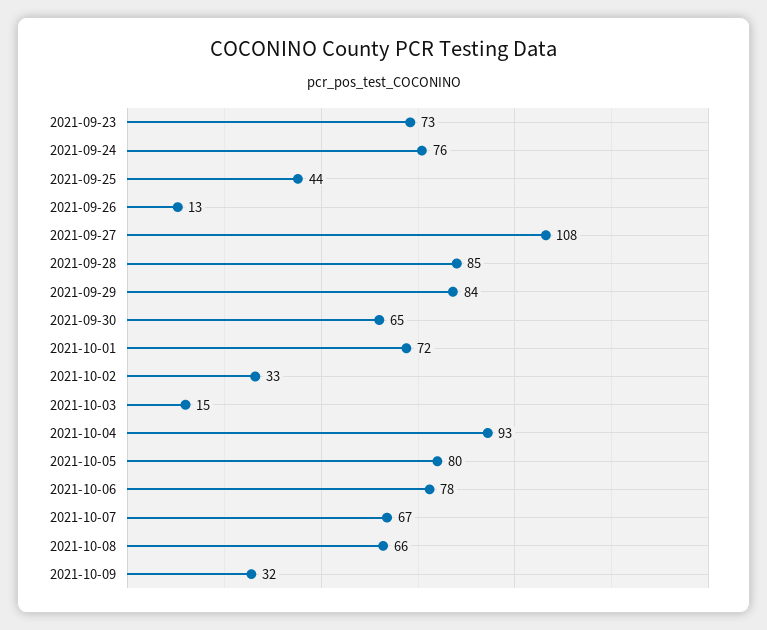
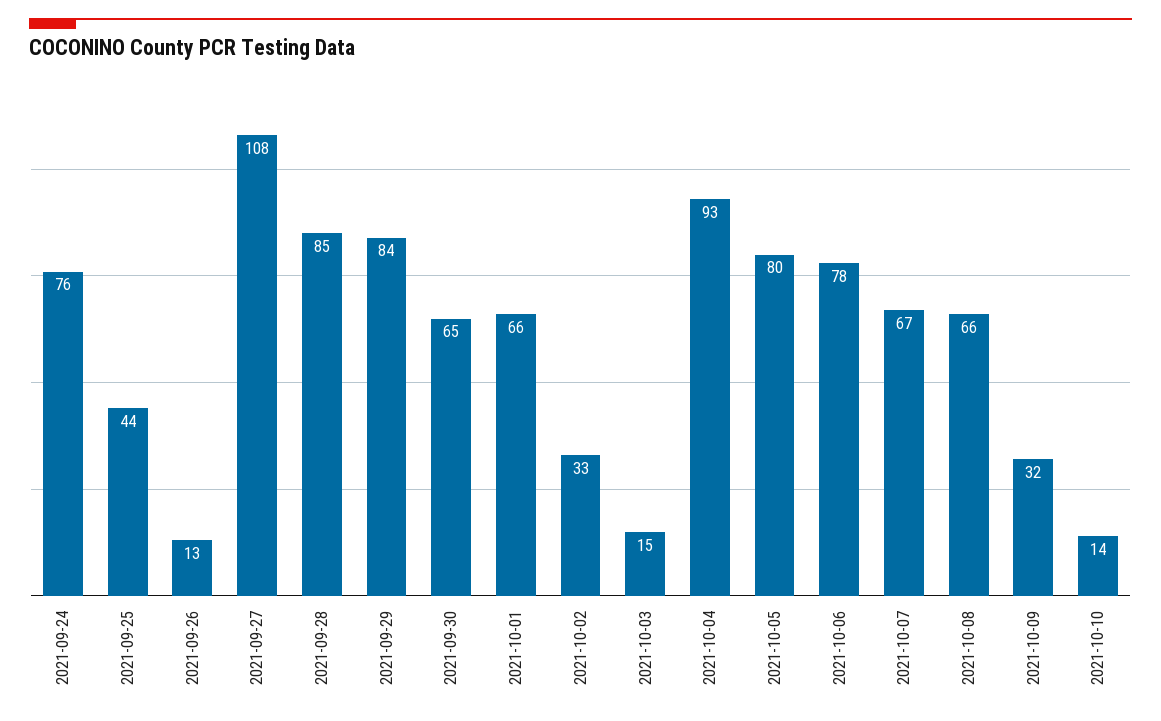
2021-09-23: 73 -> none
2021-10-01: 72 -> 66
2021-10-10: none -> 14

